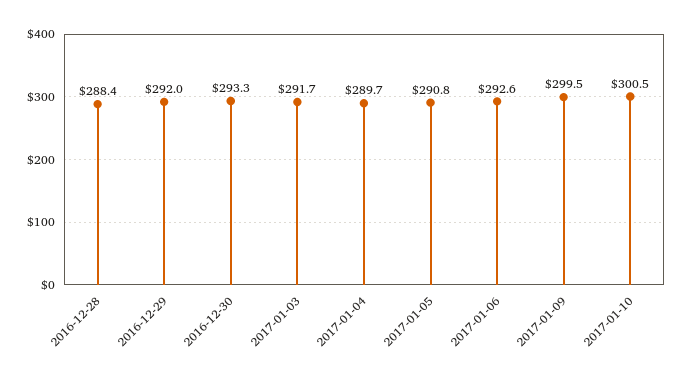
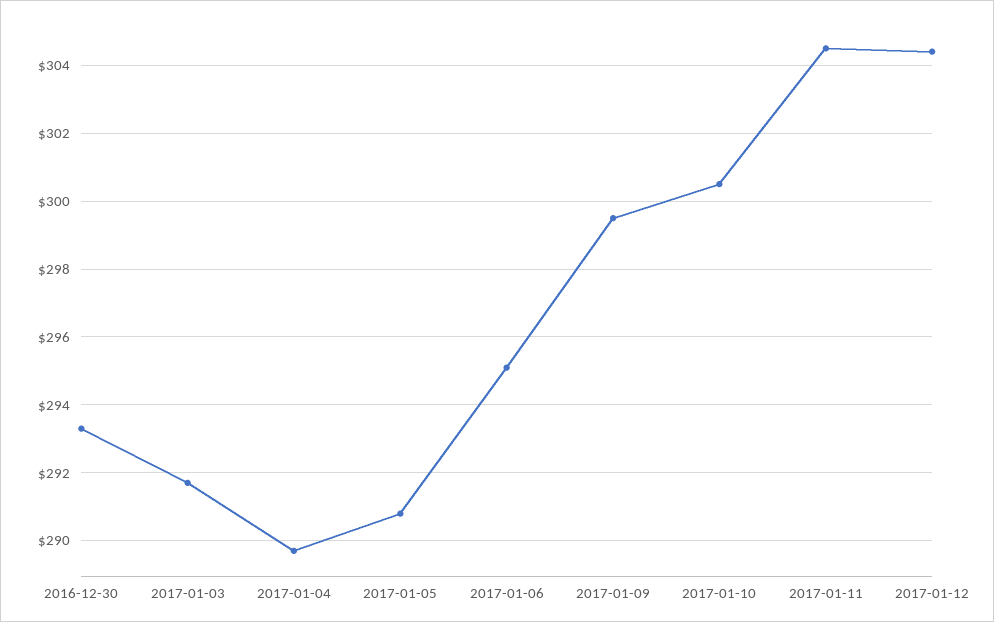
2016-12-28: 288.4 -> none
2016-12-29: 292 -> none
2017-01-06: 292.6 -> 295
2017-01-11: none -> 304.5
2017-01-12: none -> 304.5

